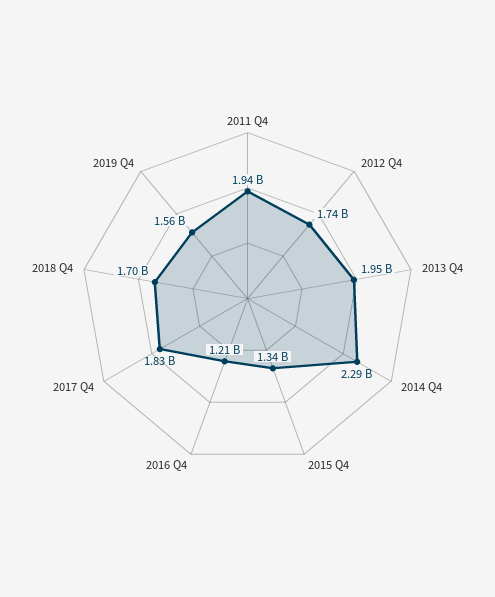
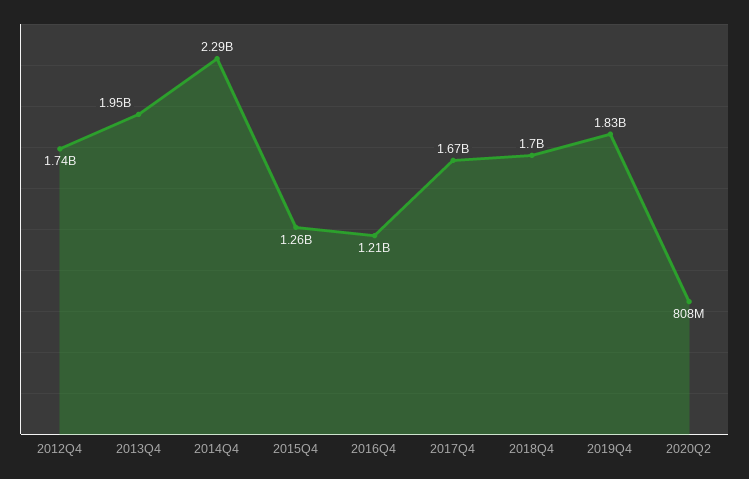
2011 Q4: 1940000000 -> none
2015 Q4: 1340000000 -> 1260000000
2017 Q4: 1830000000 -> 1670000000
2019 Q4: 1560000000 -> 1830000000
2020Q2: none -> 808000000

